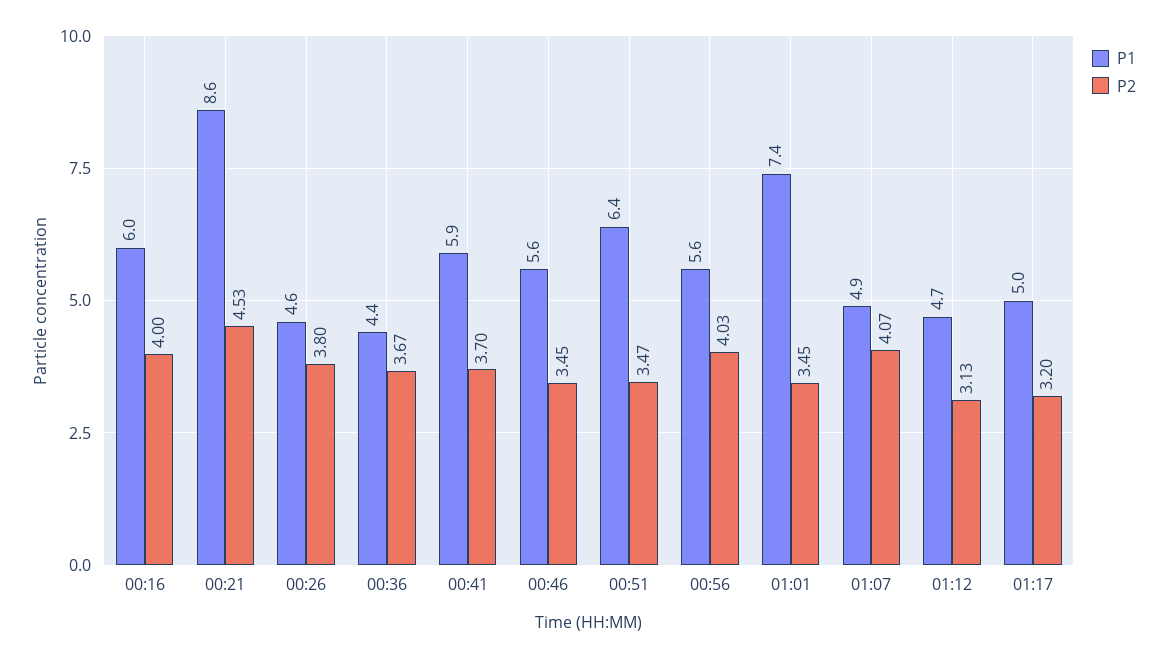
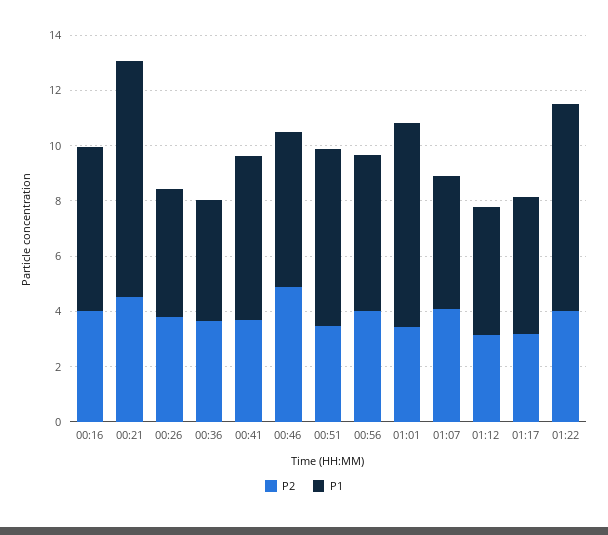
P2, 00:46: 3.45 -> 5
P2, 01:22: none -> 4
P1, 01:22: none -> 7.5

